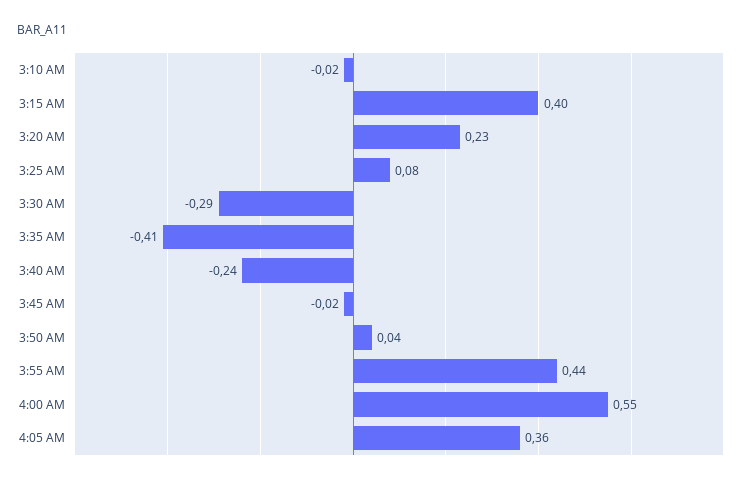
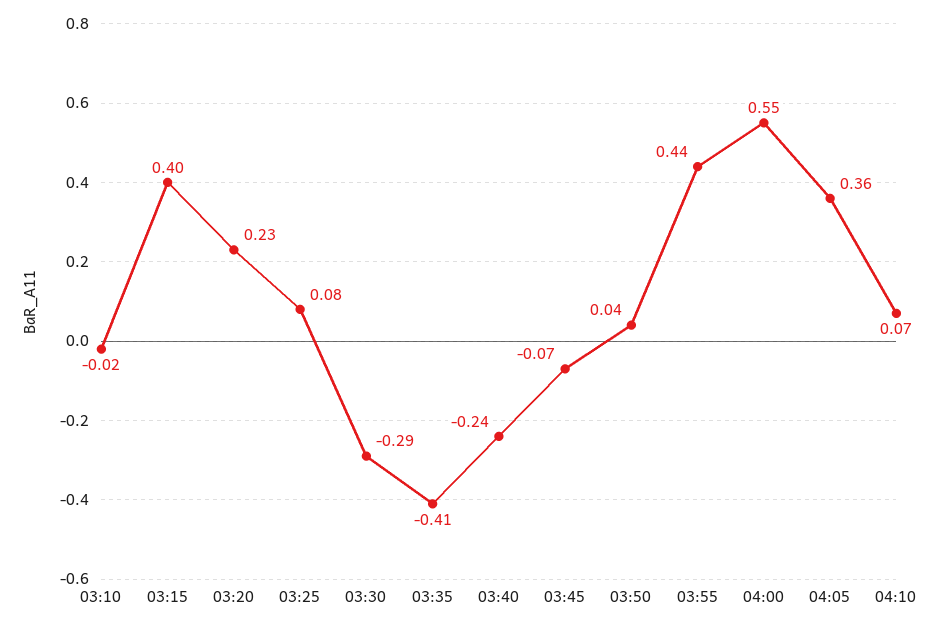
3:45 AM: -0.02 -> -0.07
04:10: none -> 0.07

